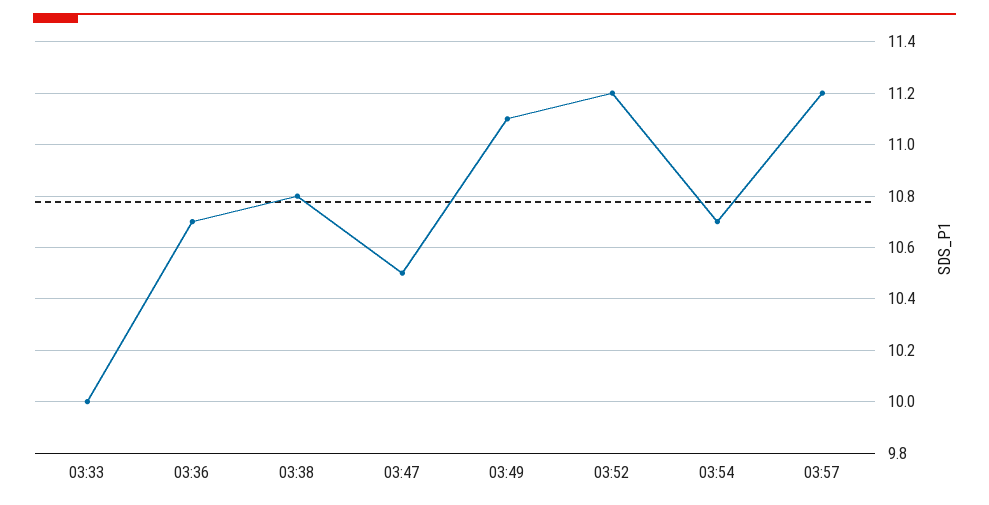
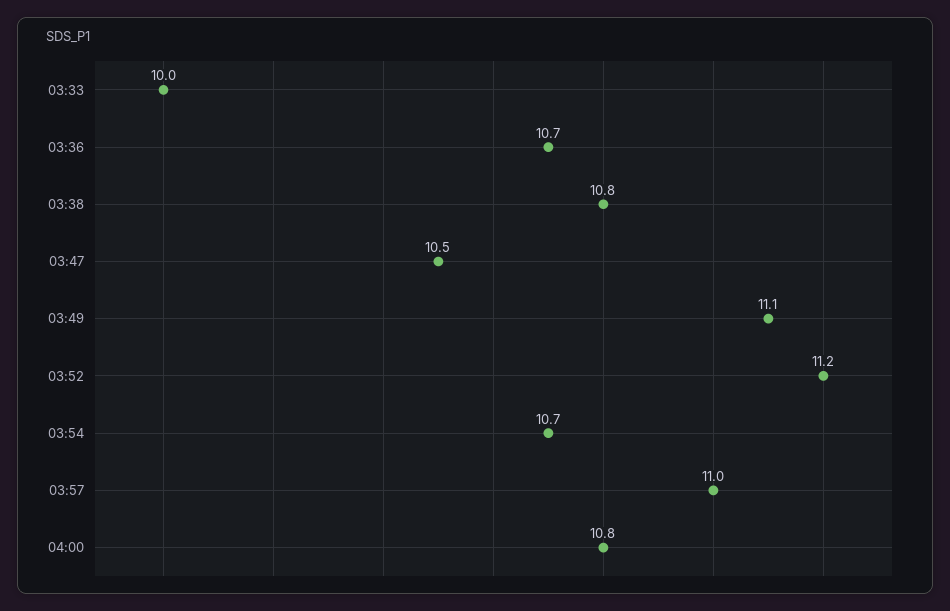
03:57: 11.2 -> 11
04:00: none -> 10.8

